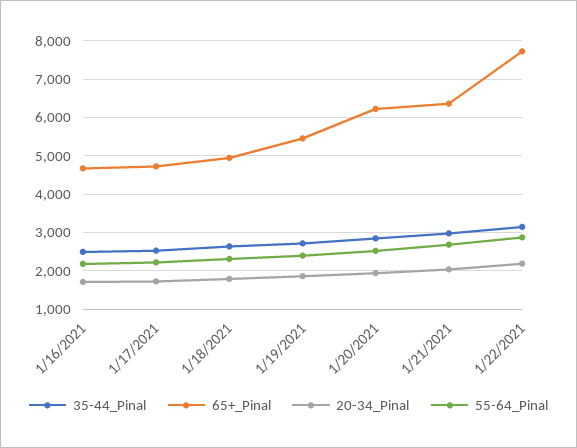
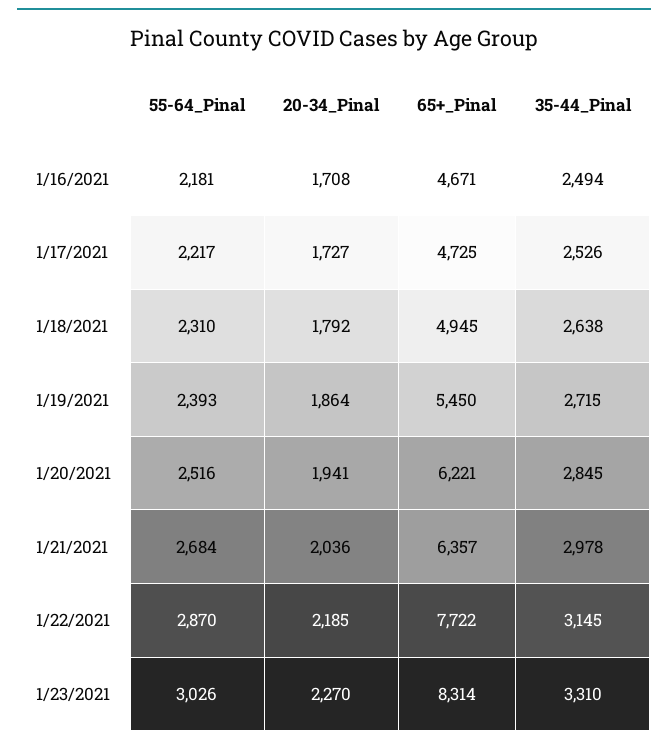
55-64_Pinal, 1/23/2021: none -> 3026
20-34_Pinal, 1/23/2021: none -> 2270
65+_Pinal, 1/23/2021: none -> 8314
35-44_Pinal, 1/23/2021: none -> 3310

